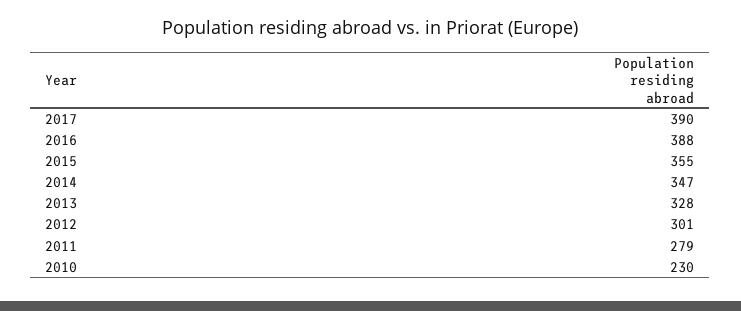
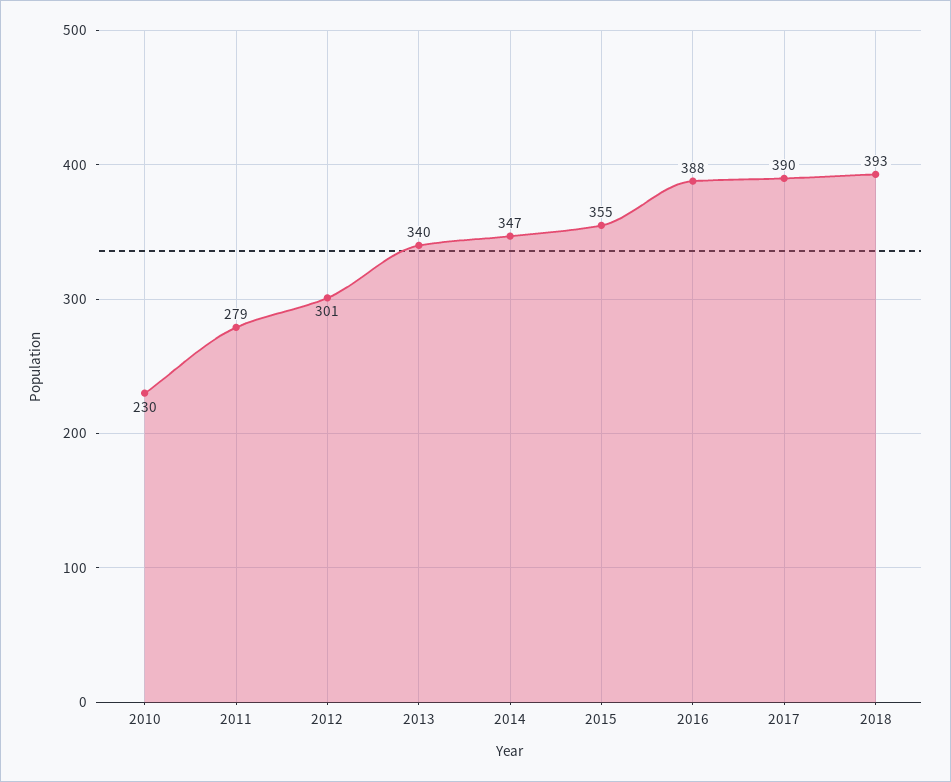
2013: 328 -> 340
2018: none -> 393

